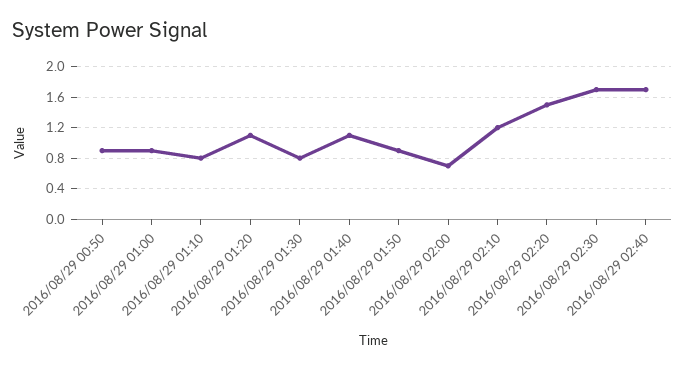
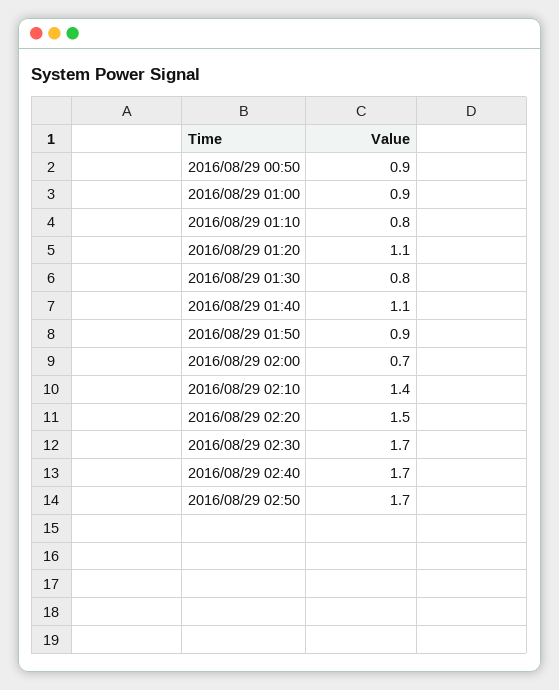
2016/08/29 02:10: 1.2 -> 1.4
2016/08/29 02:50: none -> 1.7

